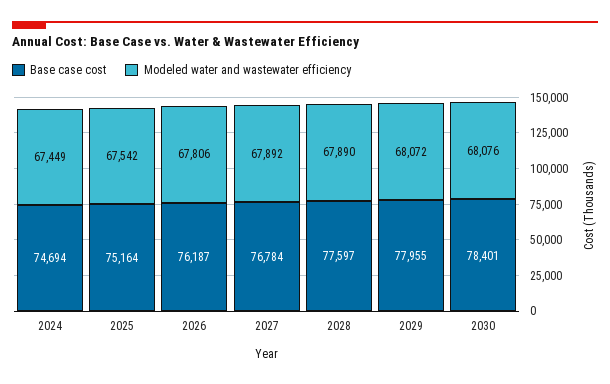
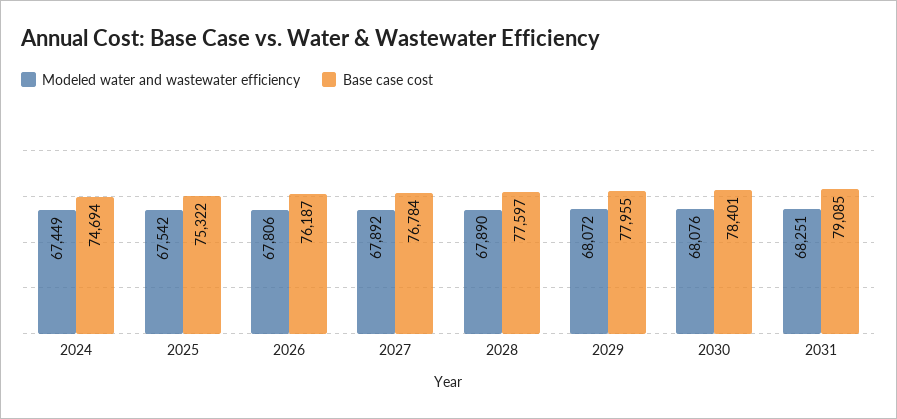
Base case cost, 2025: 75164 -> 75322
Modeled water and wastewater efficiency, 2031: none -> 68251
Base case cost, 2031: none -> 79085

